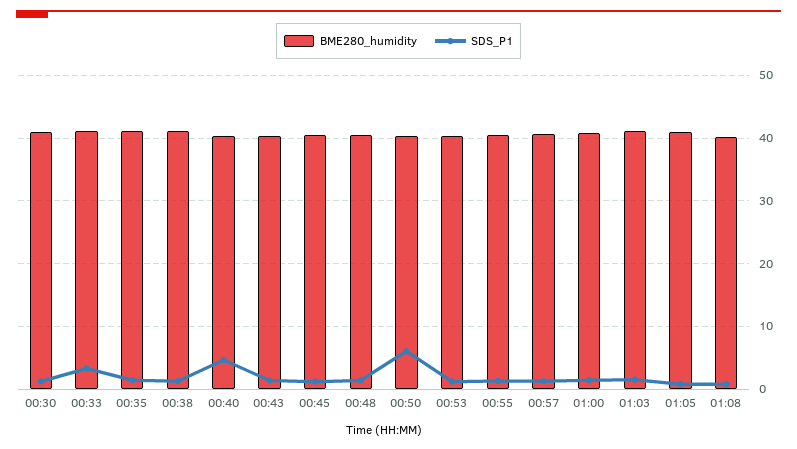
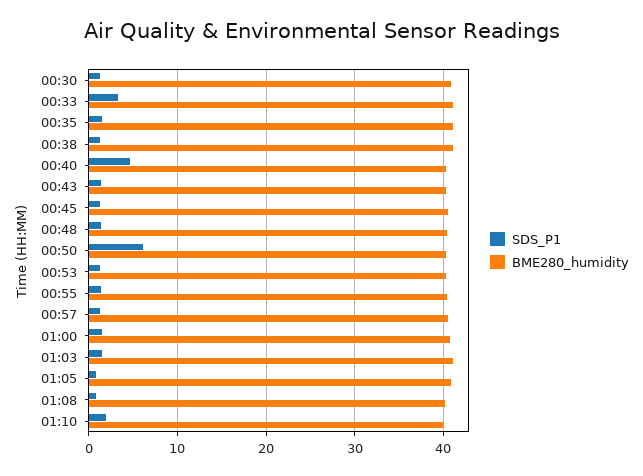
SDS_P1, 01:10: none -> 2
BME280_humidity, 01:10: none -> 40

